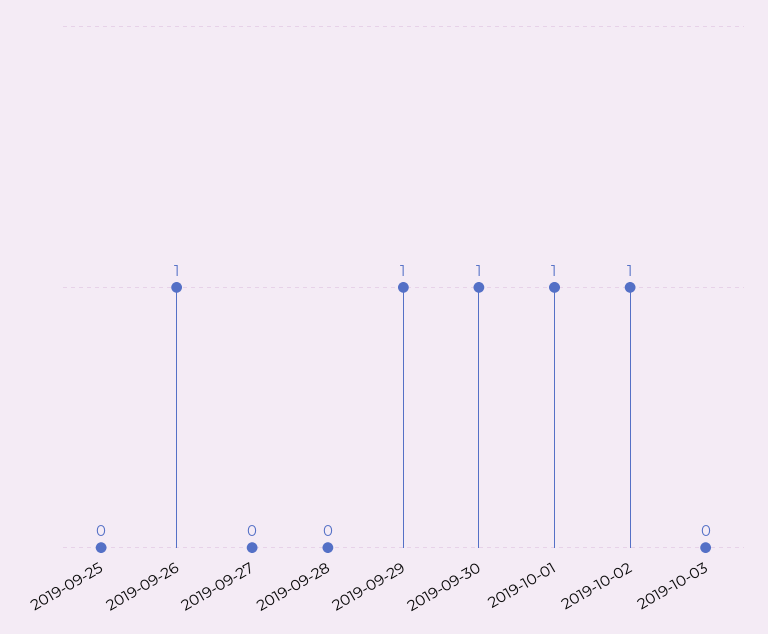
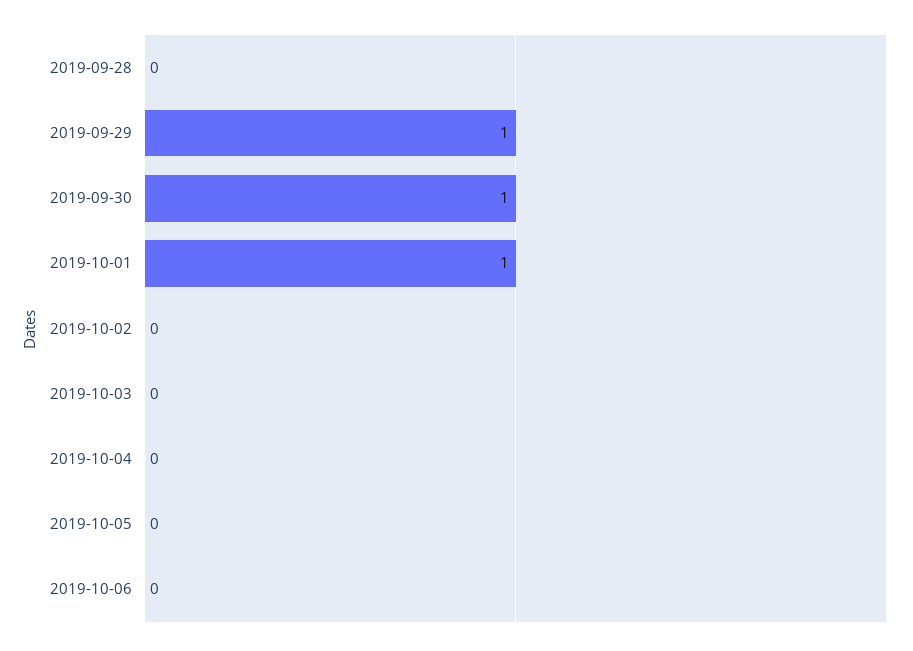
2019-09-25: 0 -> none
2019-09-26: 1 -> none
2019-09-27: 0 -> none
2019-10-02: 1 -> 0
2019-10-04: none -> 0
2019-10-05: none -> 0
2019-10-06: none -> 0

